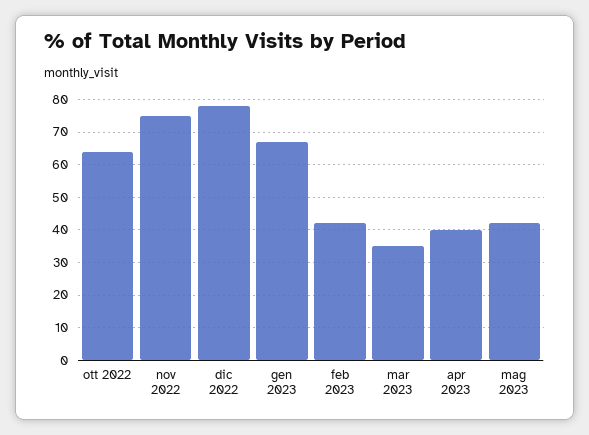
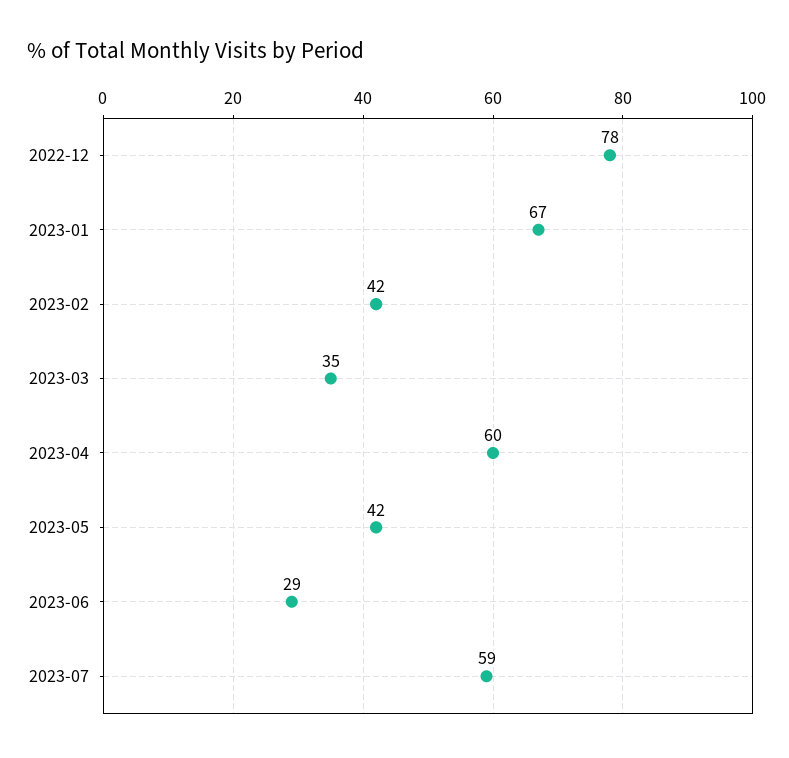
ott 2022: 65 -> none
nov 2022: 75 -> none
apr 2023: 40 -> 60
2023-06: none -> 29
2023-07: none -> 59

